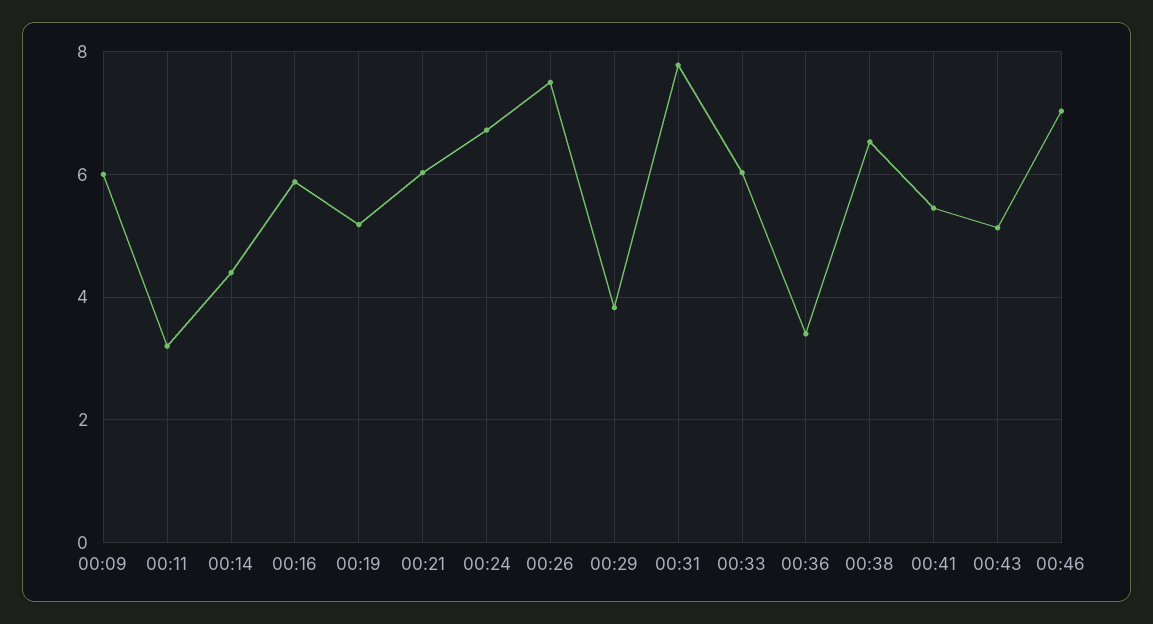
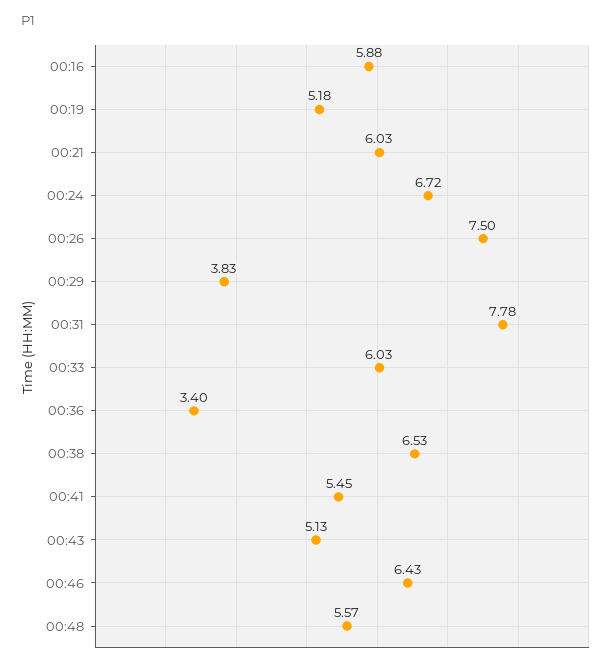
00:09: 6 -> none
00:11: 3.2 -> none
00:14: 4.4 -> none
00:46: 7 -> 6.43
00:48: none -> 5.57

